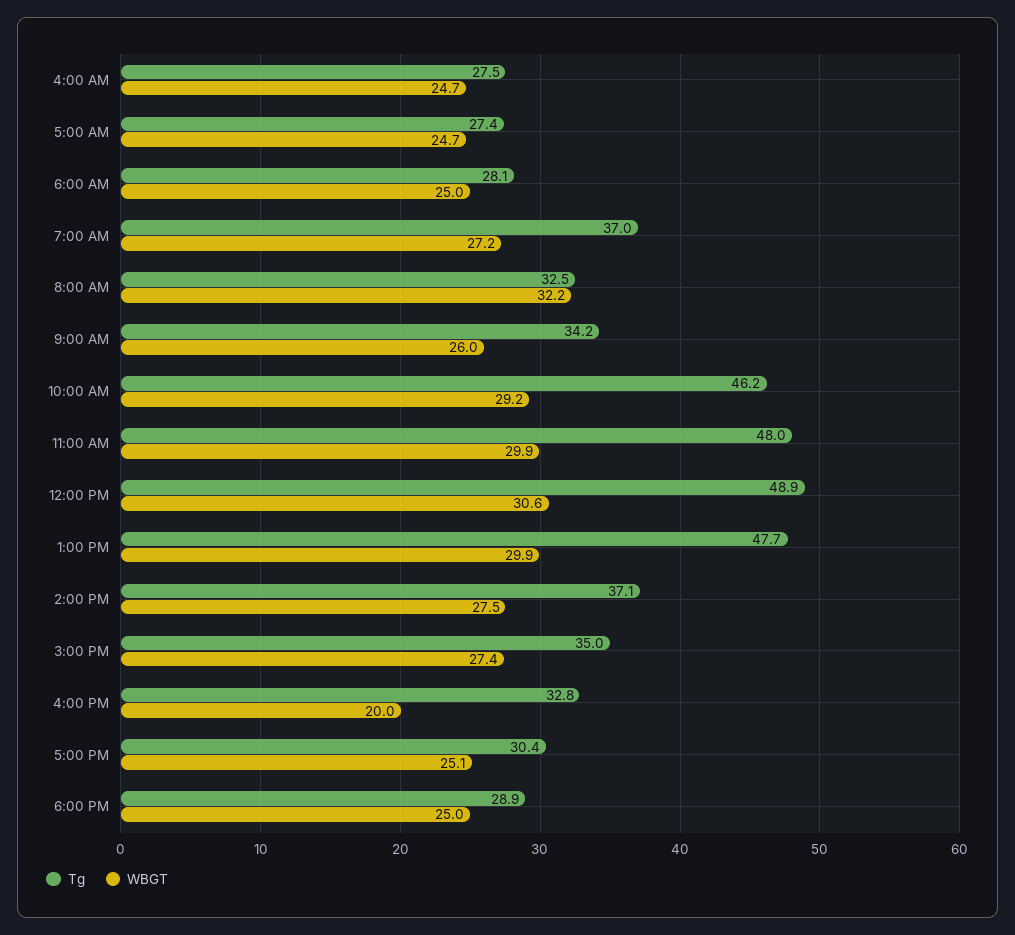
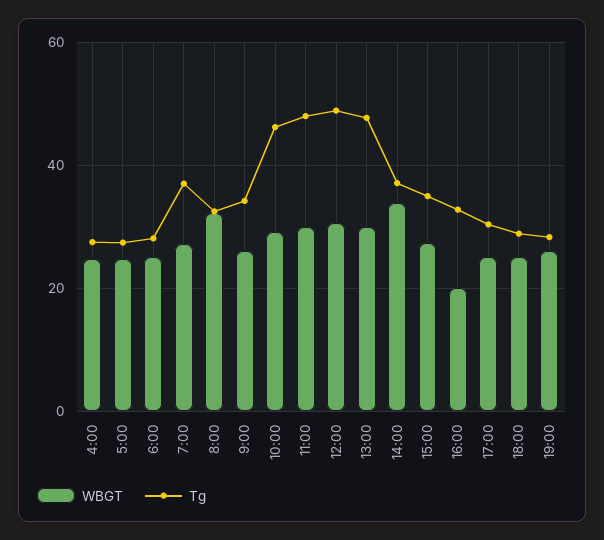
WBGT, 2:00 PM: 27.5 -> 34
WBGT, 19:00: none -> 26
Tg, 19:00: none -> 28

